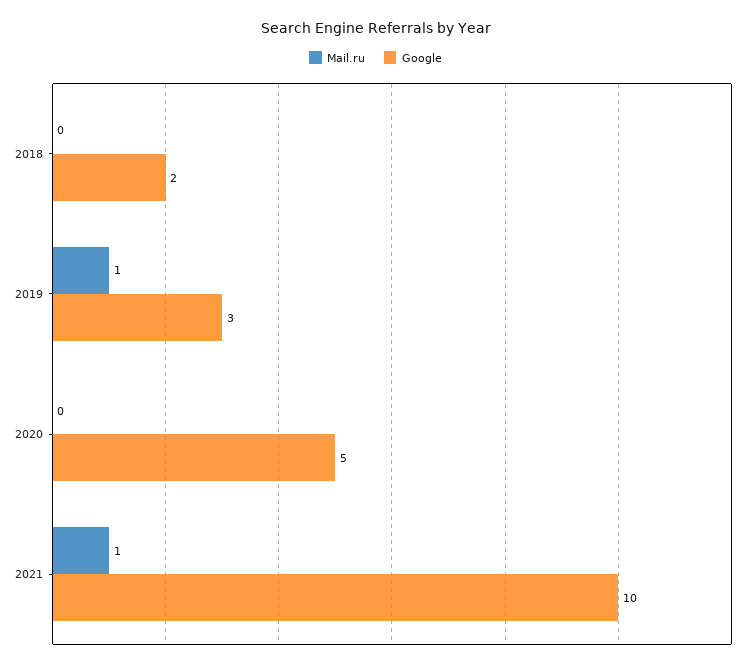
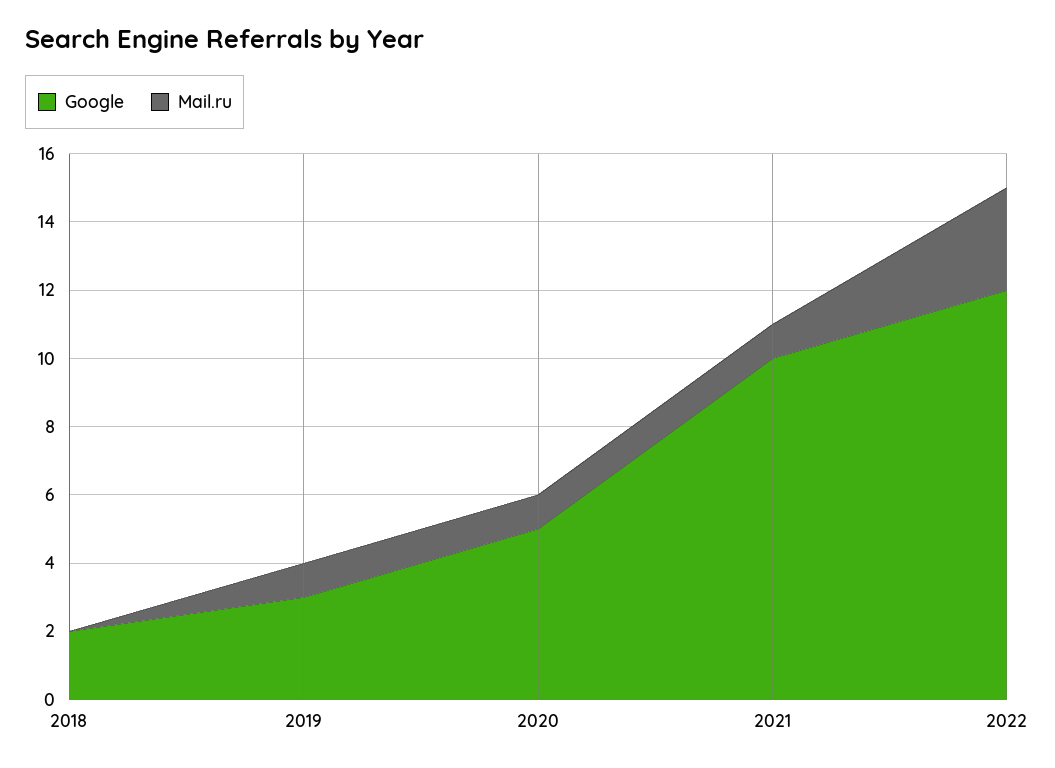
Mail.ru, 2020: 0 -> 1
Google, 2022: none -> 12
Mail.ru, 2022: none -> 3

